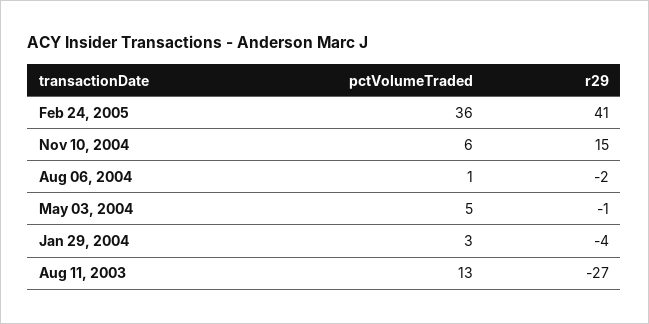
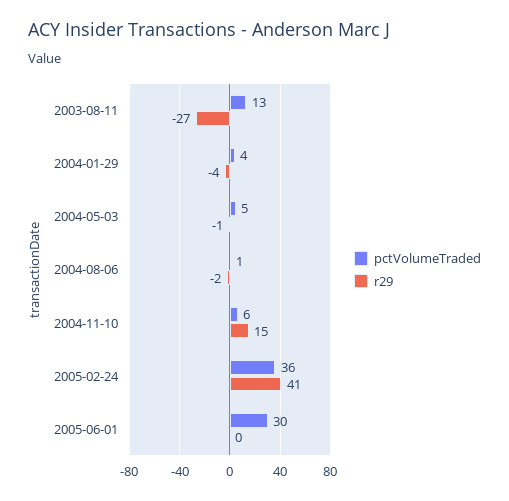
pctVolumeTraded, Jan 29, 2004: 3 -> 4
pctVolumeTraded, 2005-06-01: none -> 30
r29, 2005-06-01: none -> 0

